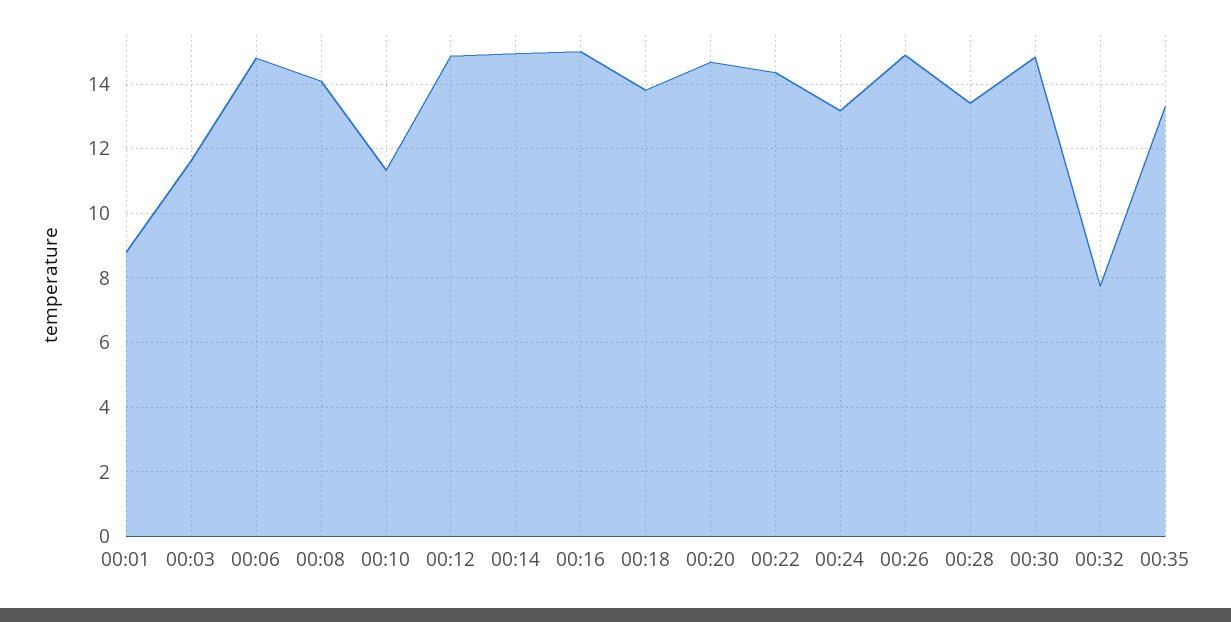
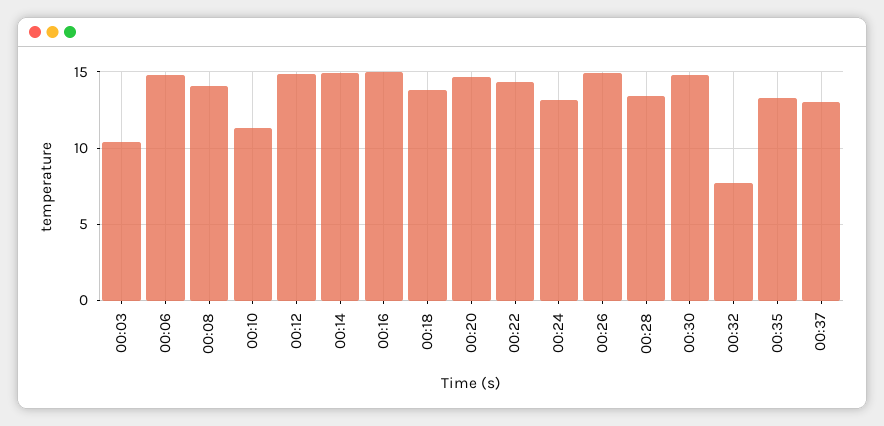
00:01: 8.8 -> none
00:03: 11.6 -> 10.5
00:37: none -> 13

